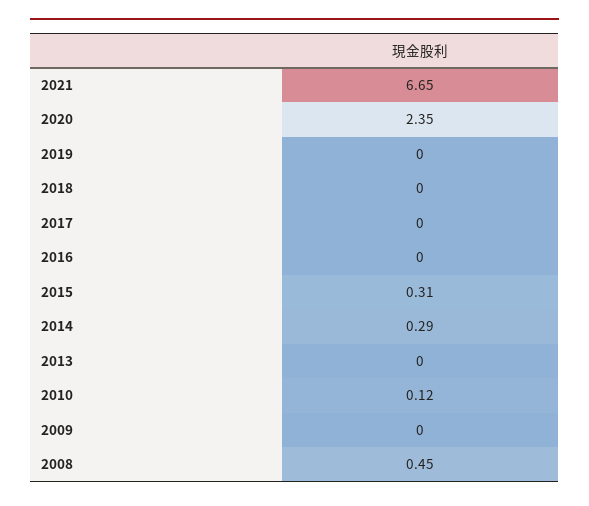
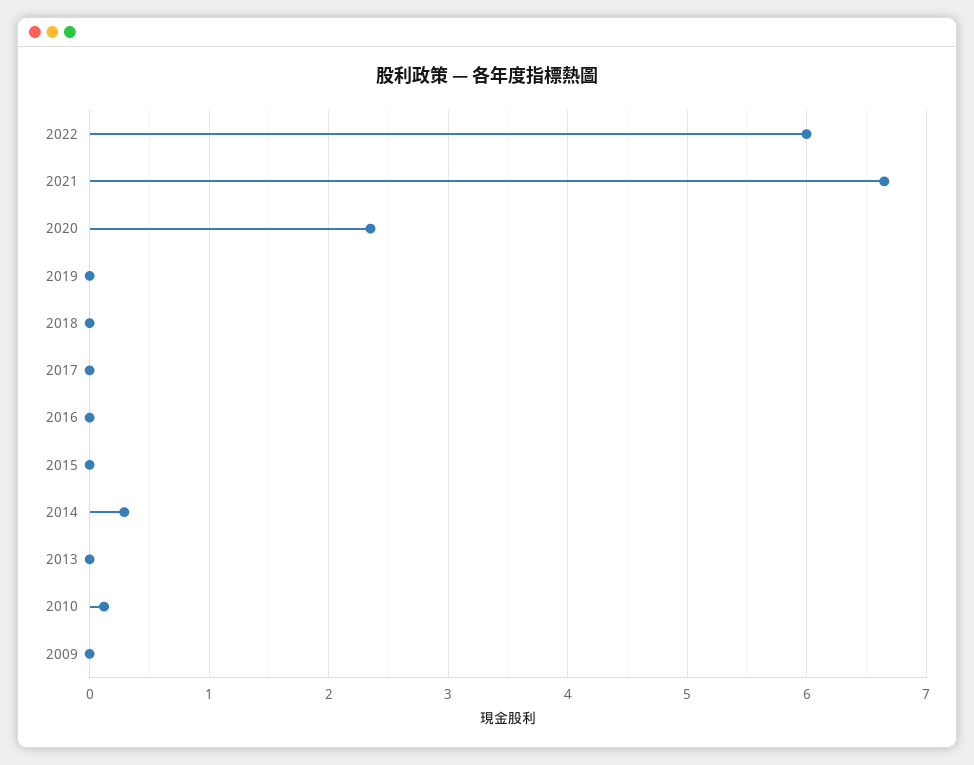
2015: 0.31 -> 0
2008: 0.45 -> none
2022: none -> 6

